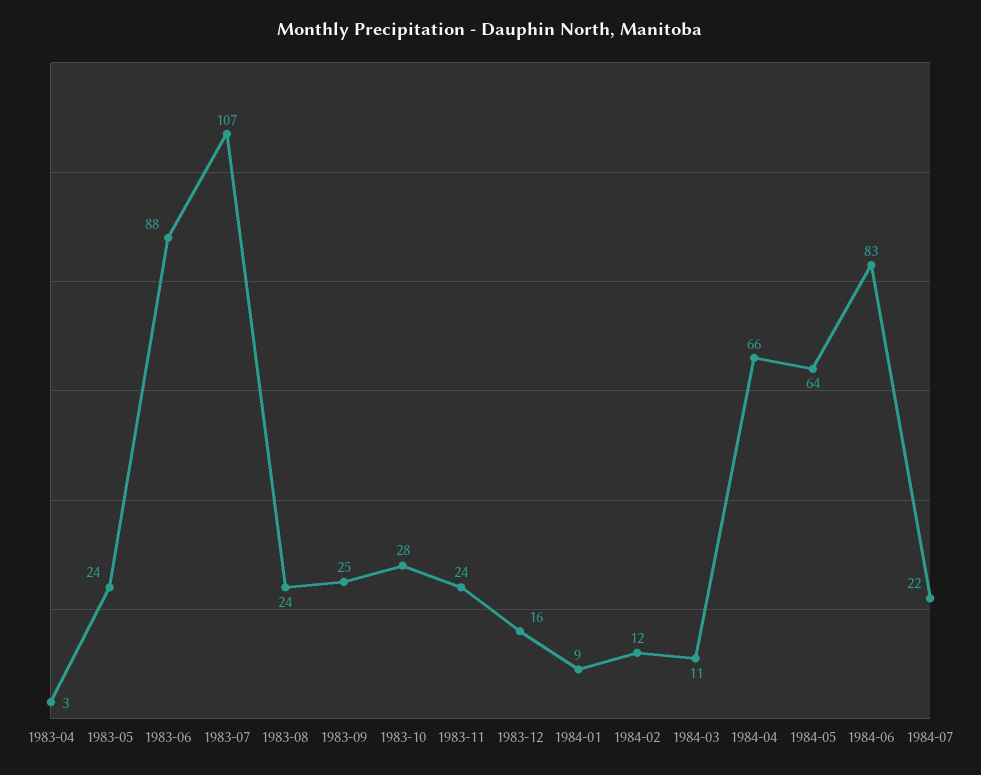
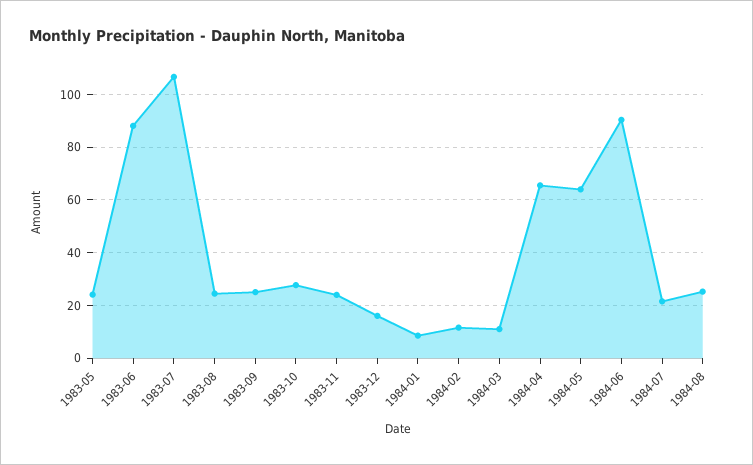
1983-04: 3 -> none
1984-06: 83 -> 90
1984-08: none -> 25

